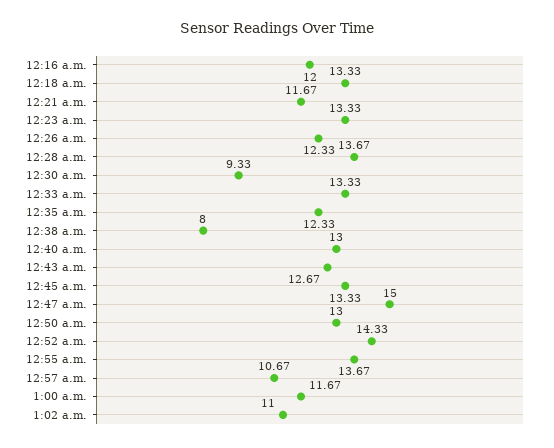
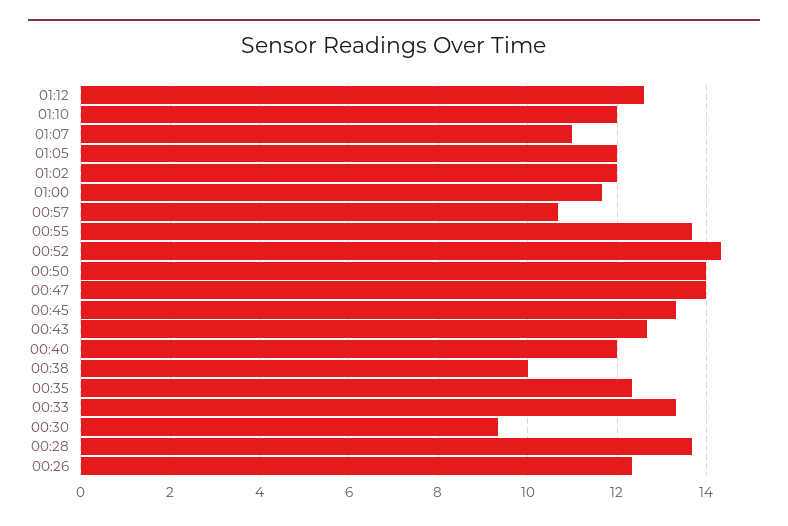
12:16 a.m.: 12 -> none
12:18 a.m.: 13.33 -> none
12:21 a.m.: 11.67 -> none
12:23 a.m.: 13.33 -> none
12:38 a.m.: 8 -> 10
12:40 a.m.: 13 -> 12
12:47 a.m.: 15 -> 14
12:50 a.m.: 13 -> 14
1:02 a.m.: 11 -> 12
01:12: none -> 12.6
01:10: none -> 12
01:07: none -> 11
01:05: none -> 12

